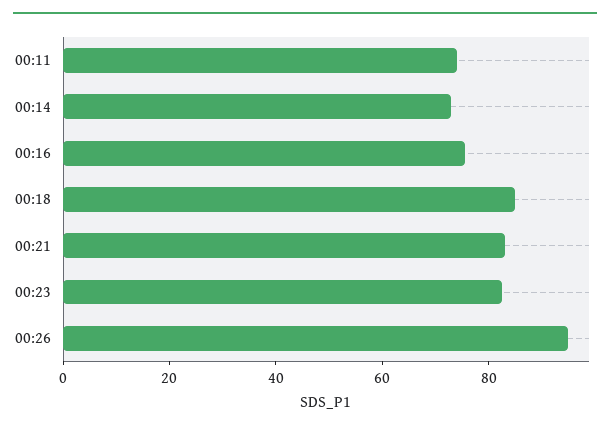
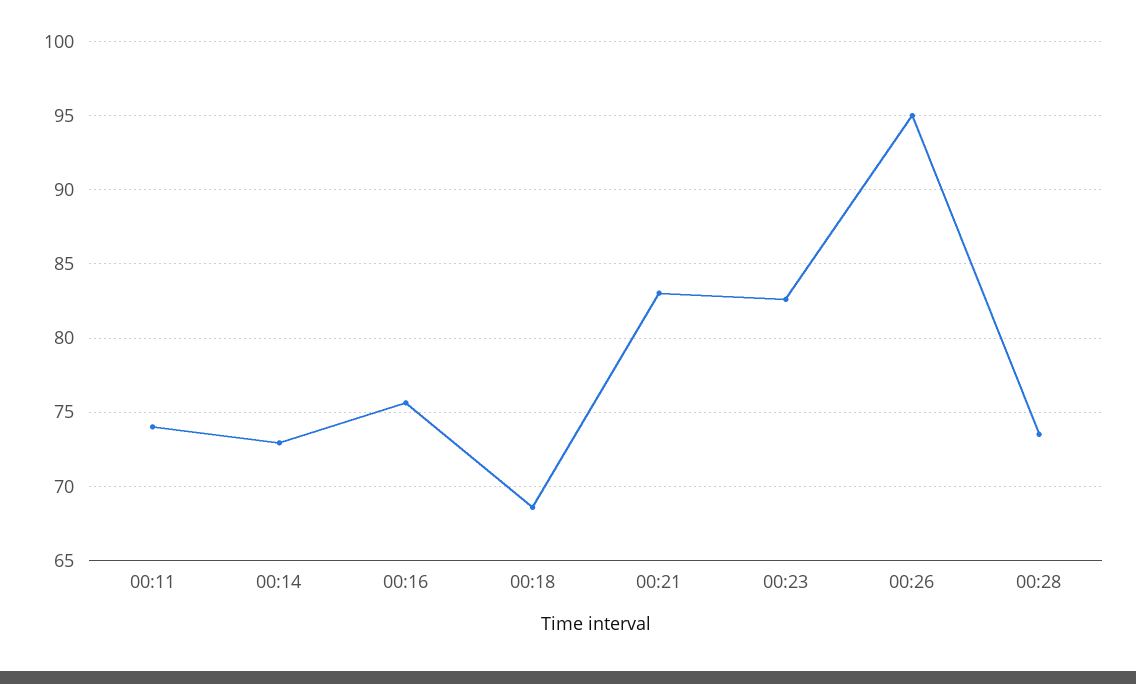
00:18: 85 -> 68.5
00:28: none -> 73.5

